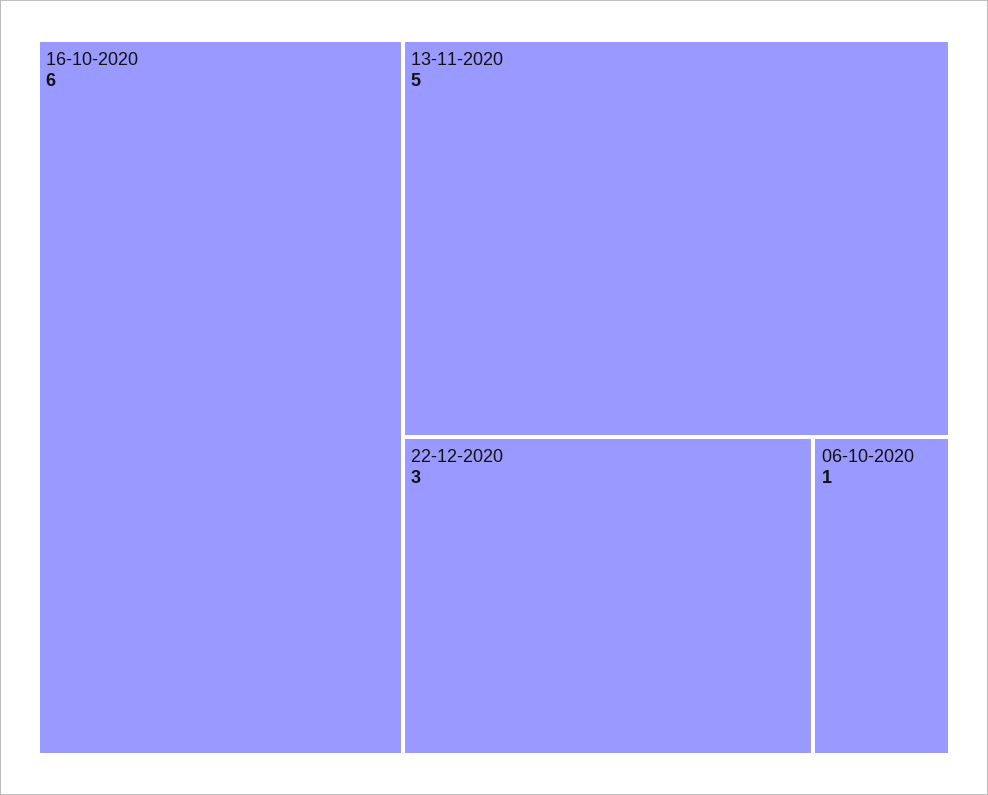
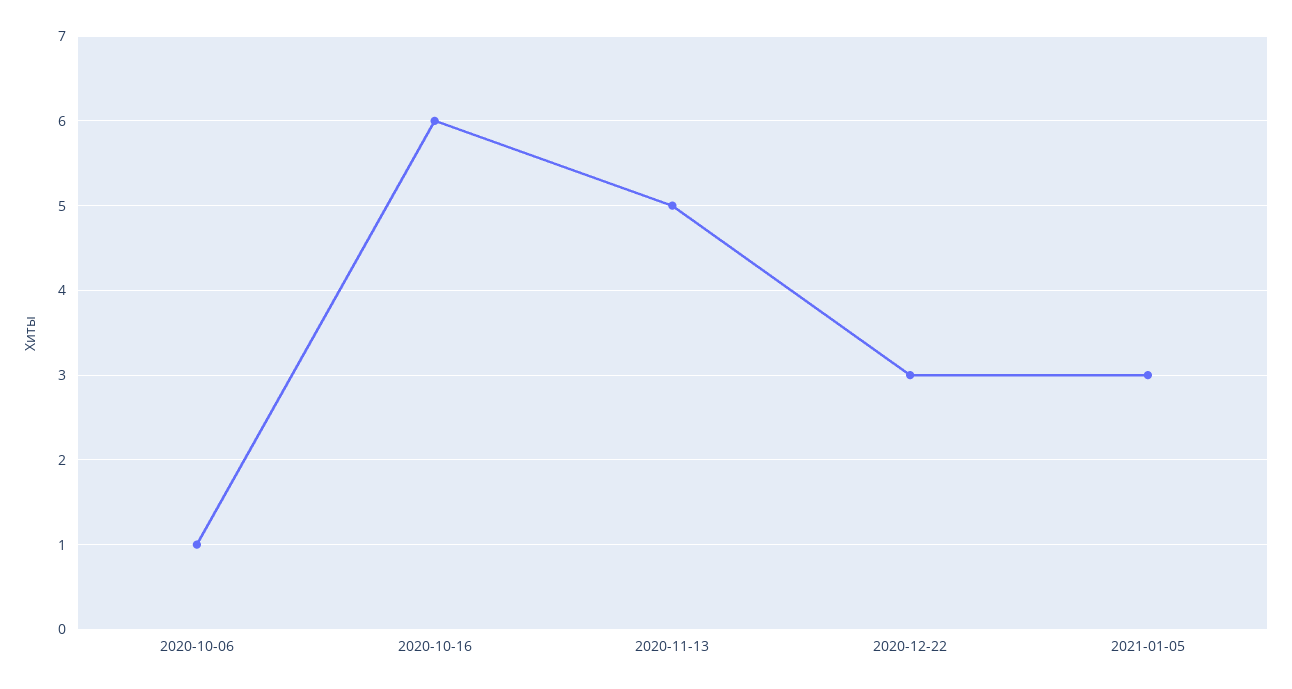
2021-01-05: none -> 3

